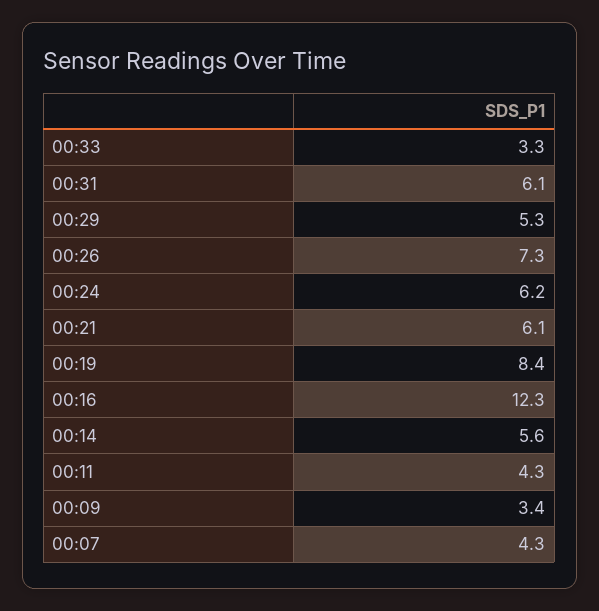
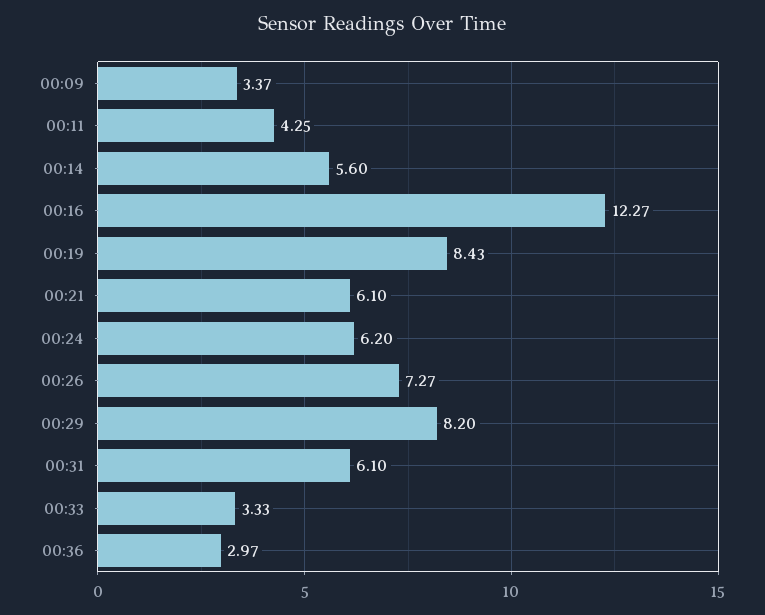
00:29: 5.3 -> 8.2
00:07: 4.3 -> none
00:36: none -> 2.97

